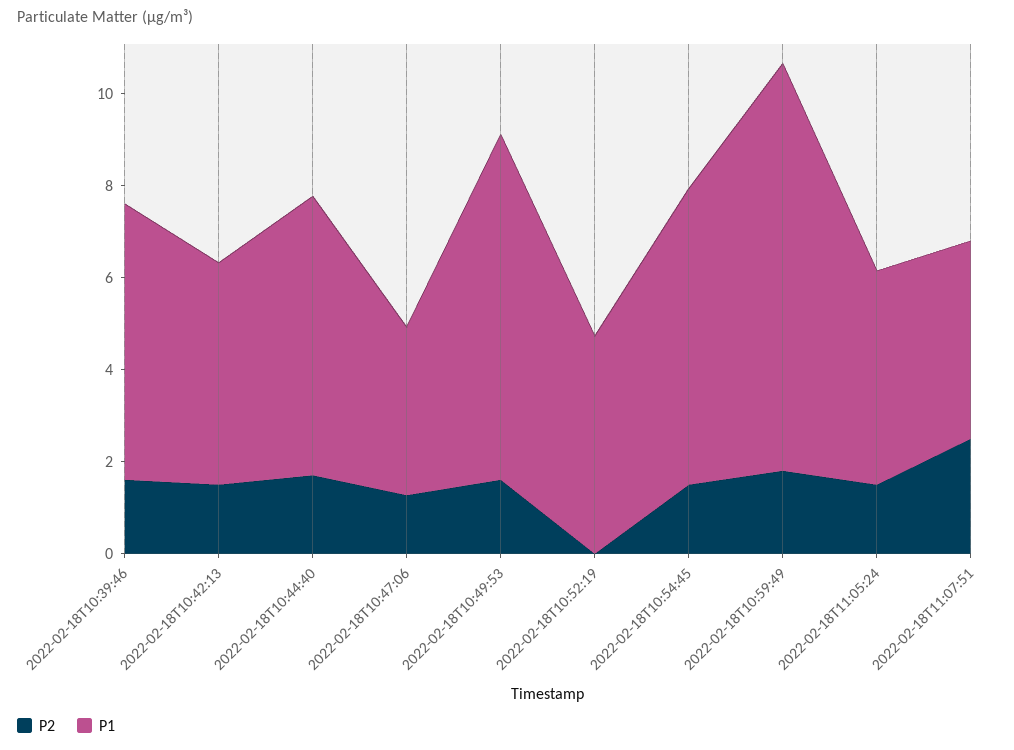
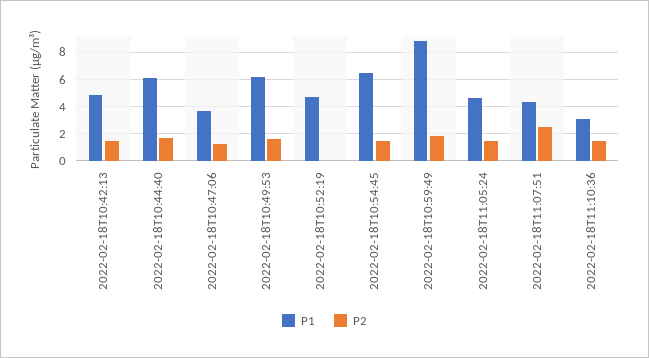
P2, 2022-02-18T10:39:46: 1.5 -> none
P1, 2022-02-18T10:39:46: 6 -> none
P1, 2022-02-18T10:49:53: 7.5 -> 6
P1, 2022-02-18T11:10:36: none -> 3
P2, 2022-02-18T11:10:36: none -> 1.5

